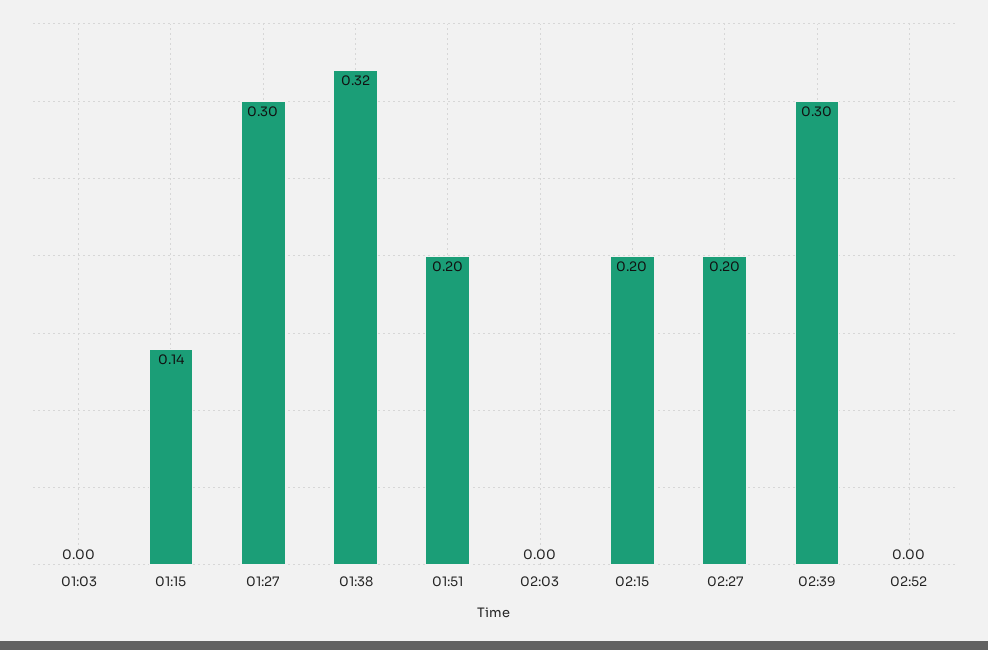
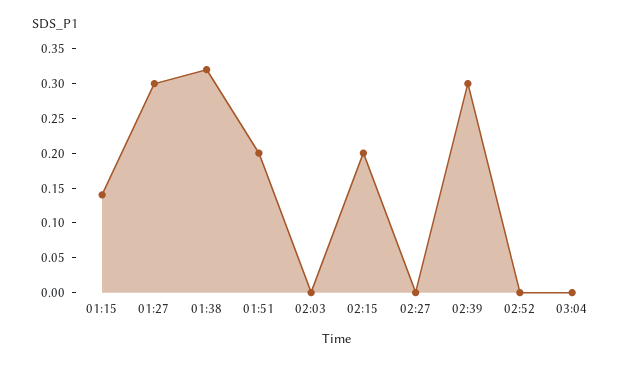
01:03: 0 -> none
02:27: 0.2 -> 0
03:04: none -> 0

